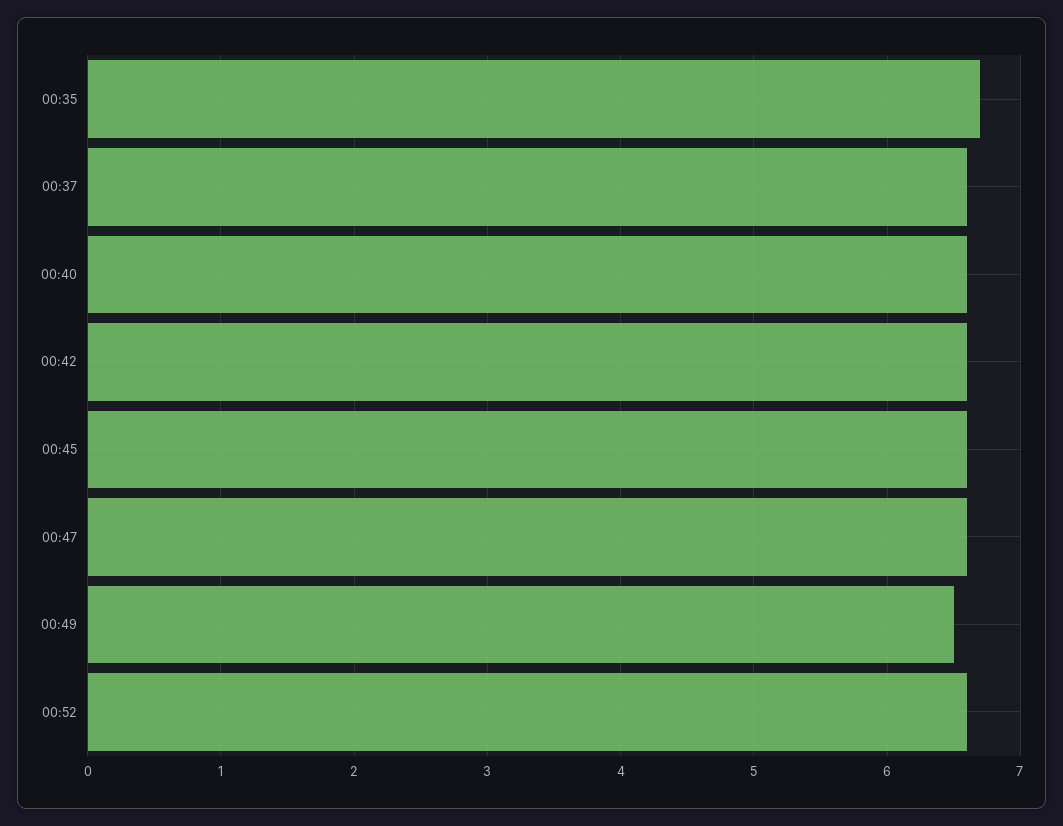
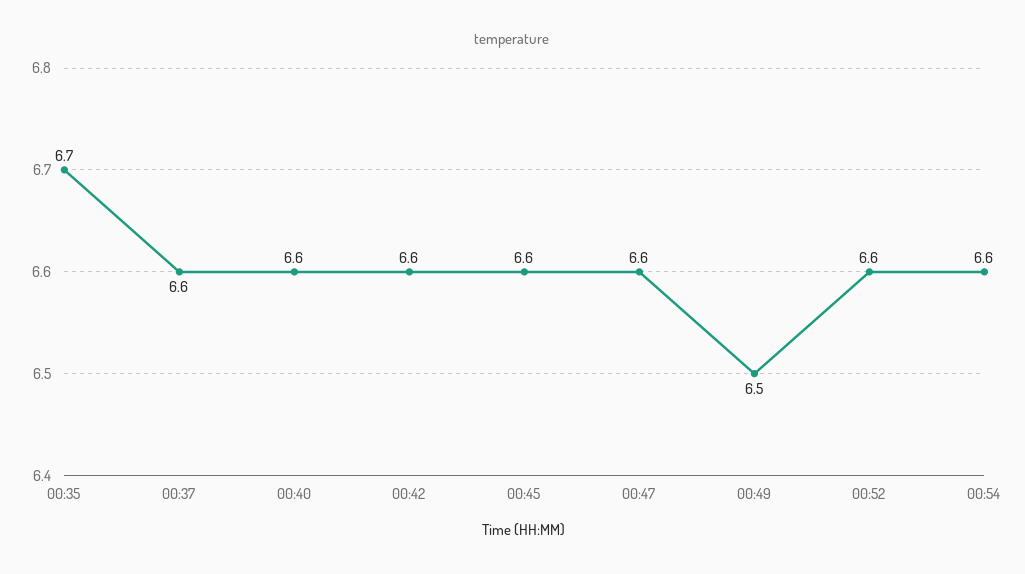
00:54: none -> 6.6

